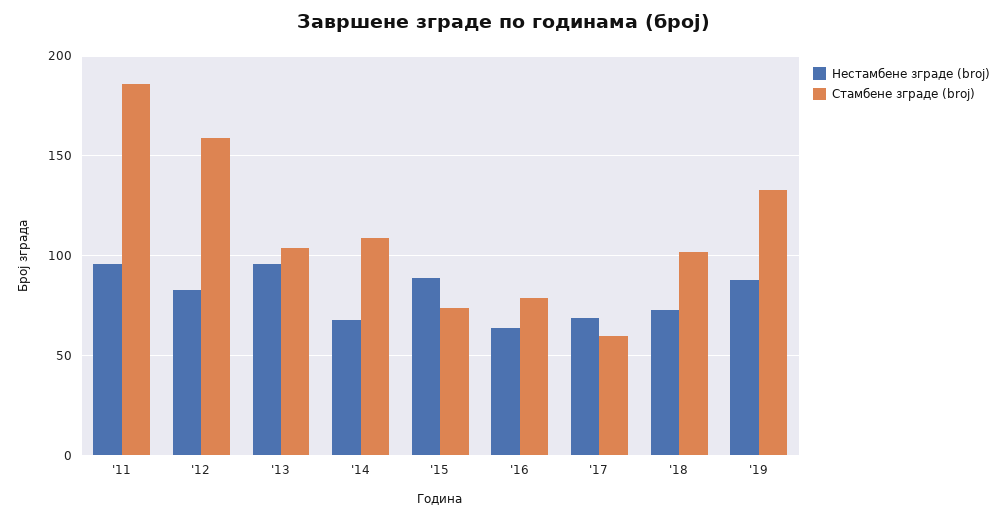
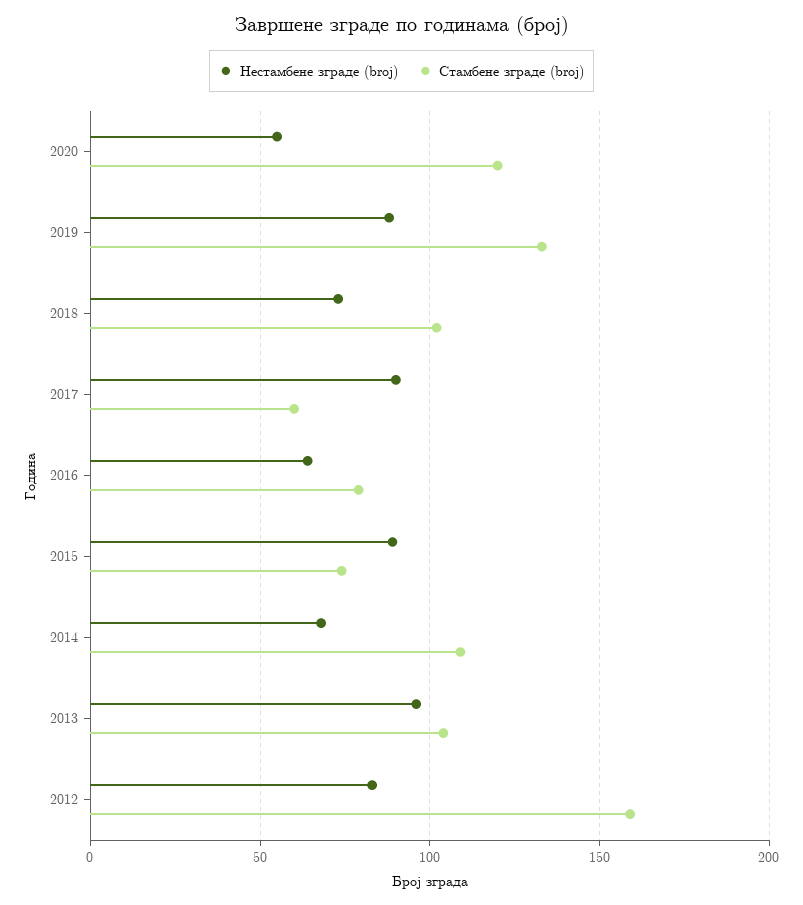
Нестамбене зграде (broj), '11: 95 -> none
Стамбене зграде (broj), '11: 185 -> none
Нестамбене зграде (broj), '17: 70 -> 90
Нестамбене зграде (broj), 2020: none -> 55
Стамбене зграде (broj), 2020: none -> 120

